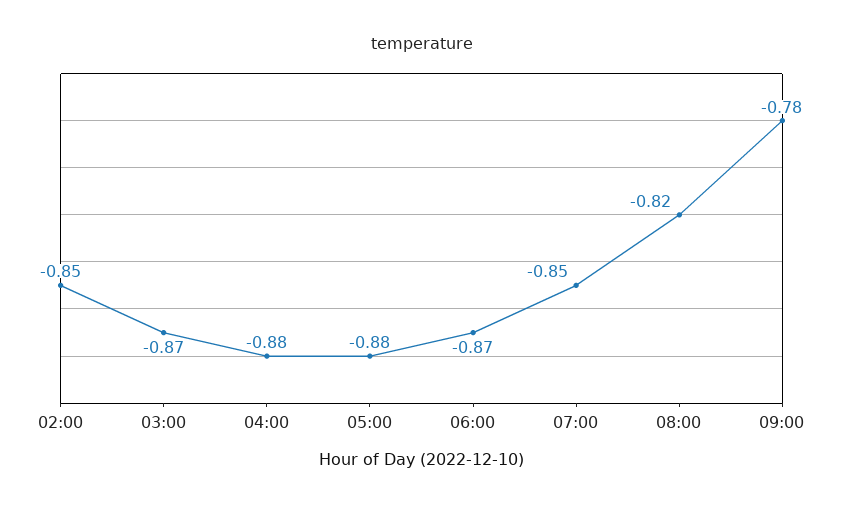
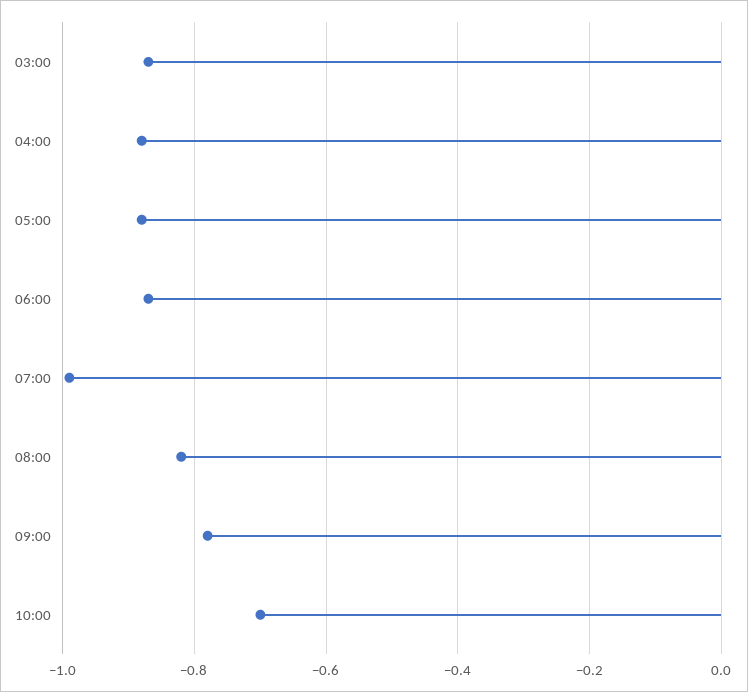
02:00: -0.85 -> none
07:00: -0.85 -> -1
10:00: none -> -0.7

